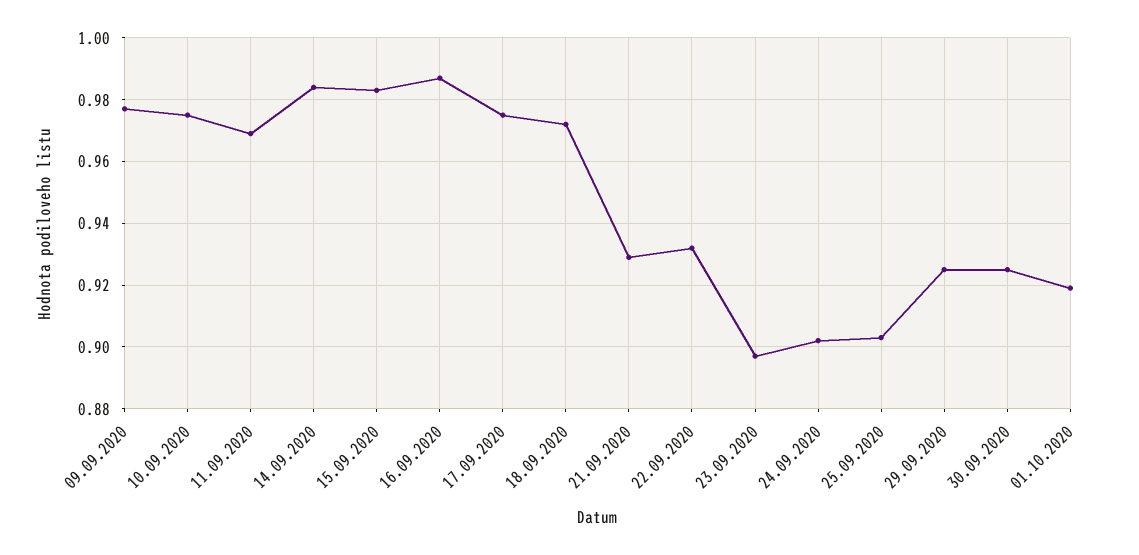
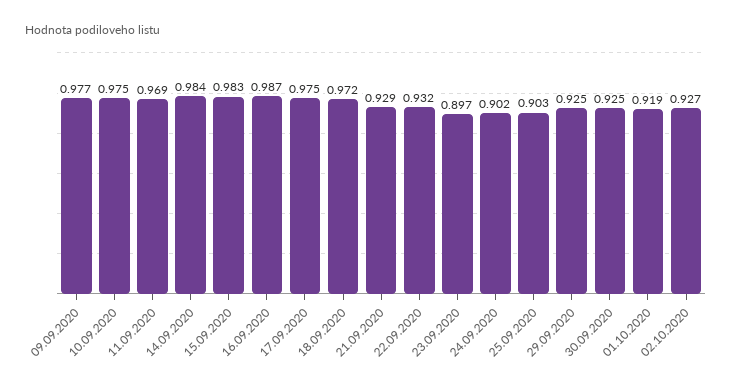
02.10.2020: none -> 0.927

